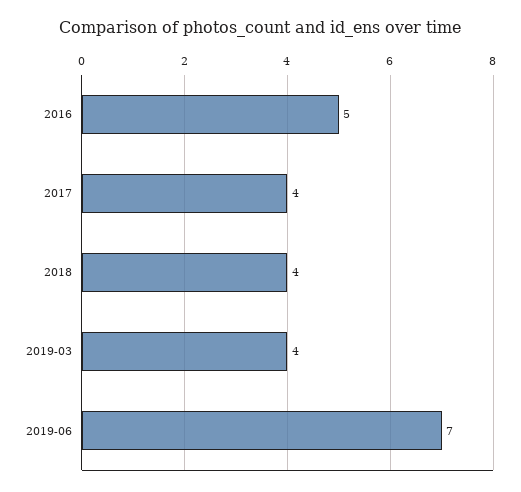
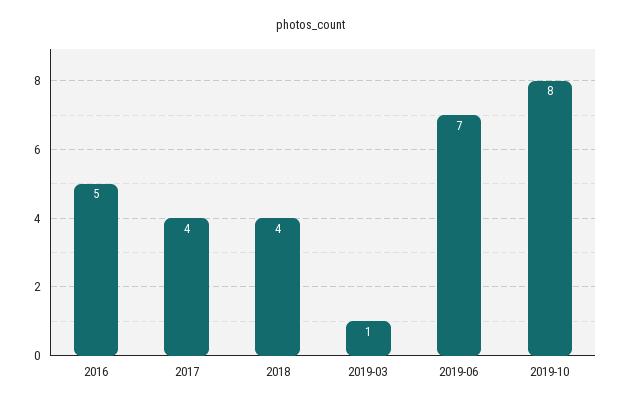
2019-03: 4 -> 1
2019-10: none -> 8

